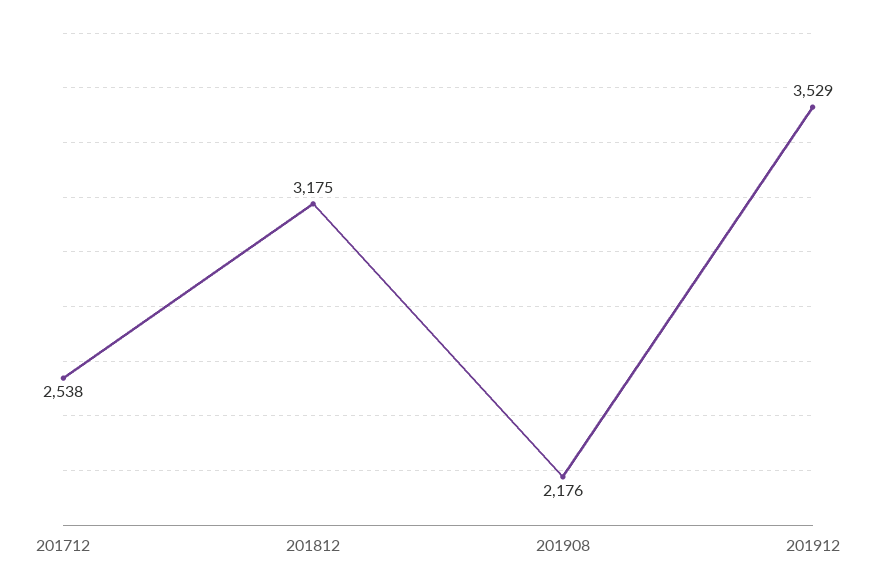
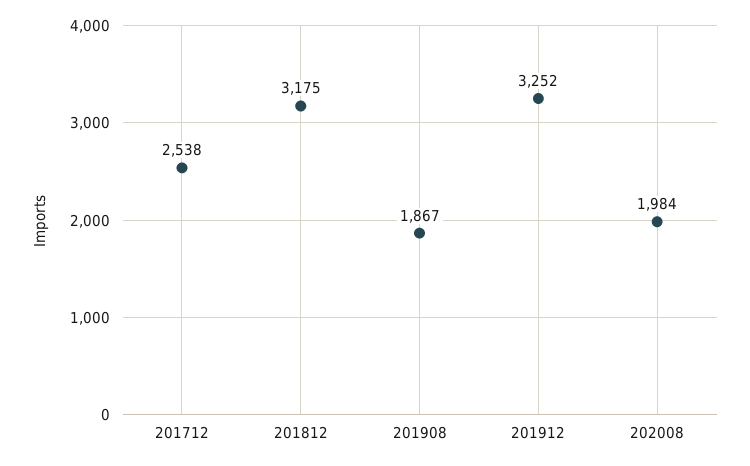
201908: 2176 -> 1867
201912: 3529 -> 3252
202008: none -> 1984

